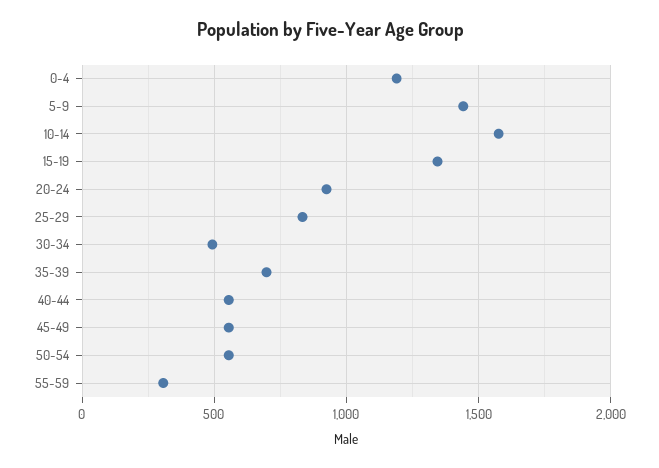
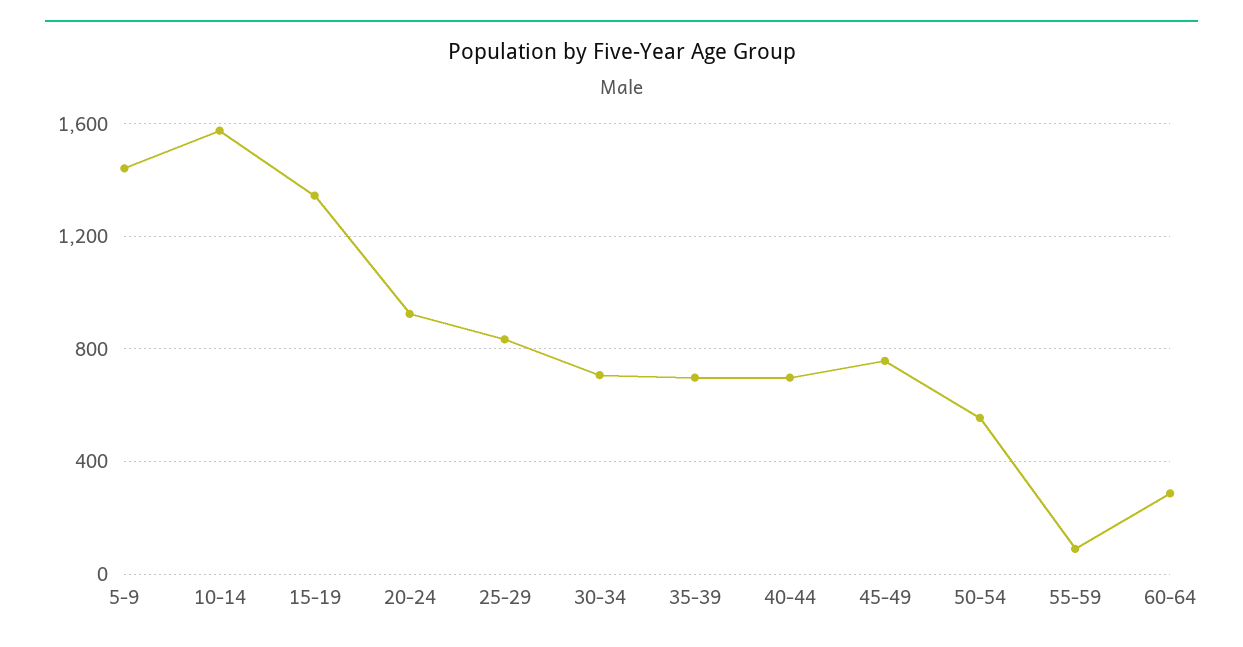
0-4: 1200 -> none
30-34: 500 -> 700
40-44: 550 -> 700
45-49: 550 -> 750
55-59: 300 -> 100
60-64: none -> 300

